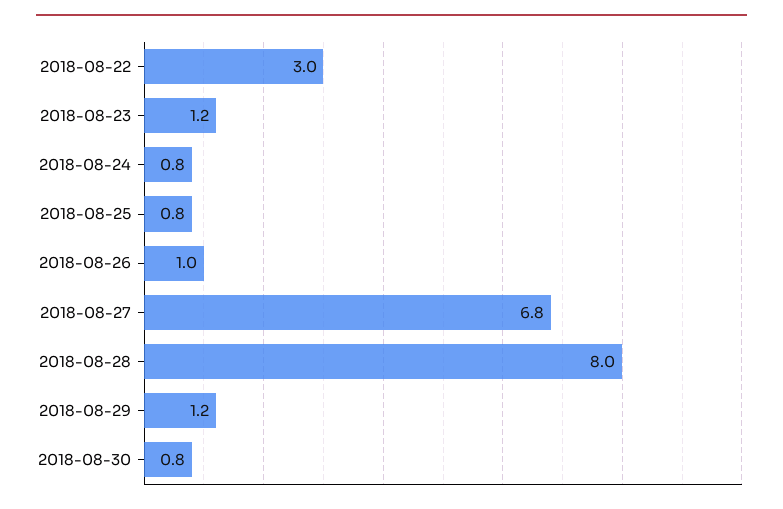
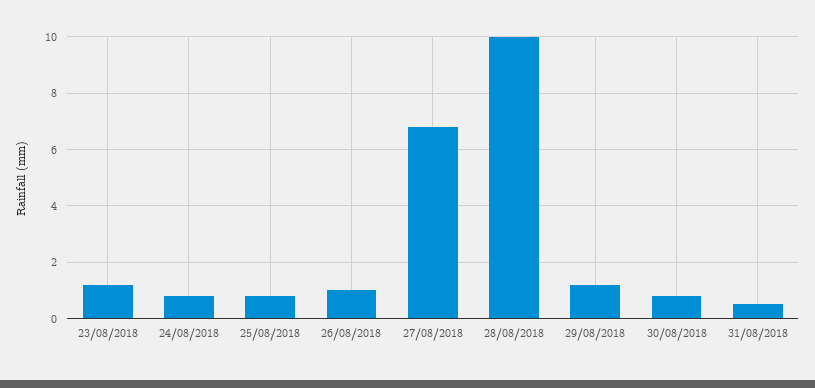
2018-08-22: 3 -> none
2018-08-28: 8 -> 10
31/08/2018: none -> 0.5

